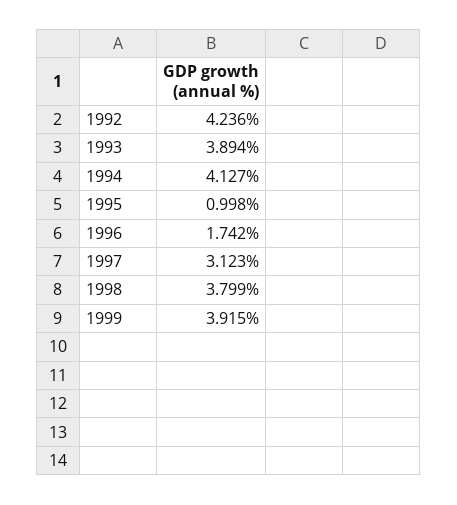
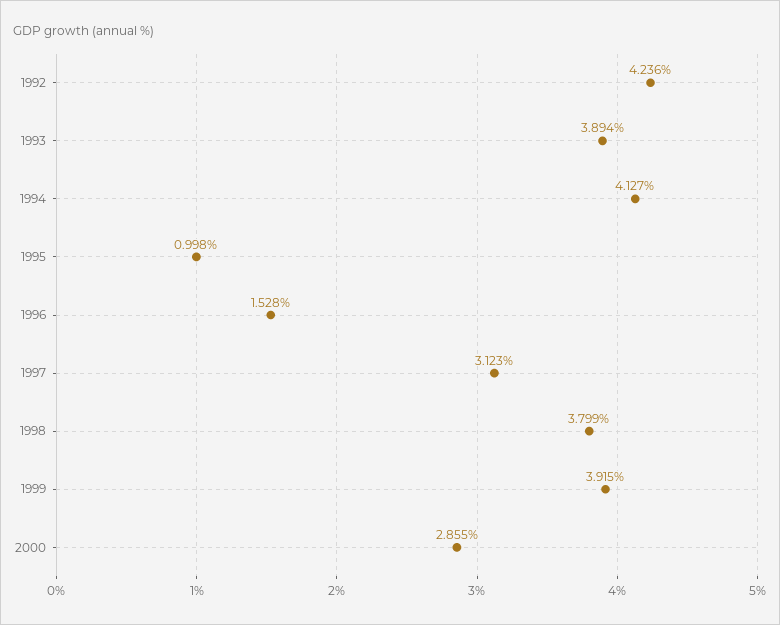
1996: 1.742 -> 1.528
2000: none -> 2.855

